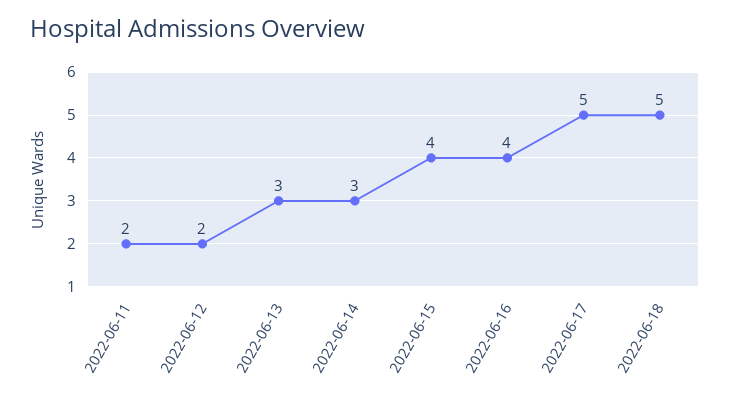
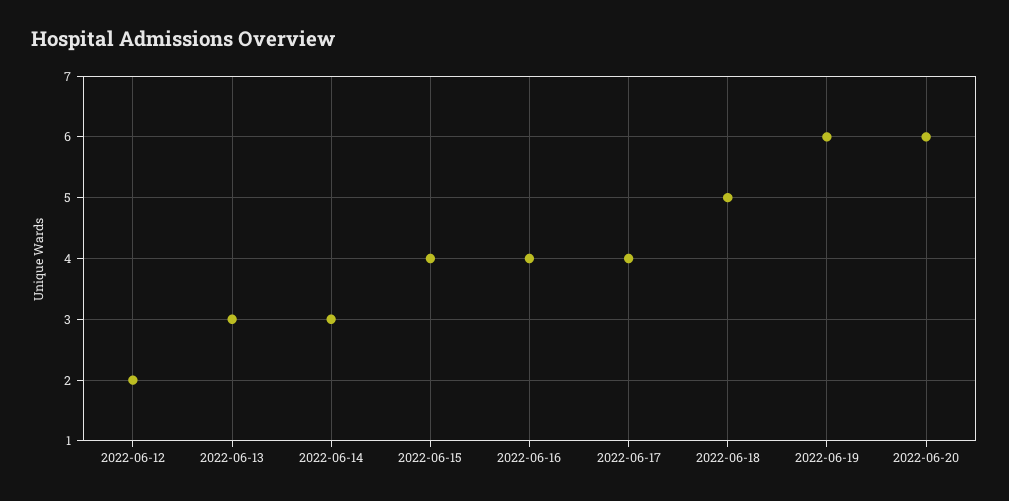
2022-06-11: 2 -> none
2022-06-17: 5 -> 4
2022-06-19: none -> 6
2022-06-20: none -> 6

